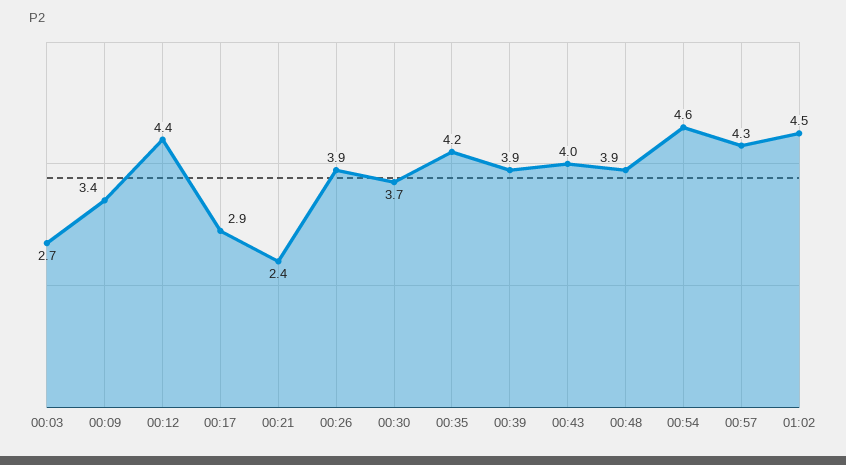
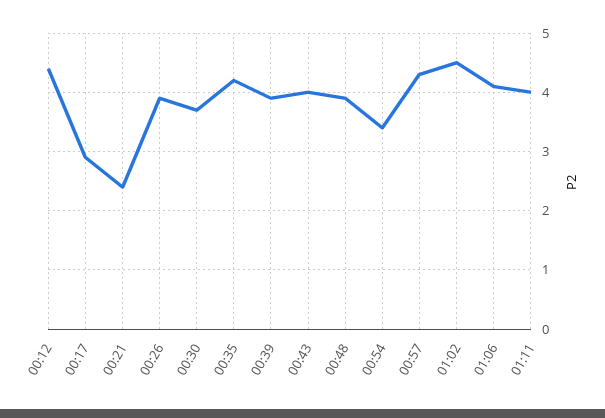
00:03: 2.7 -> none
00:09: 3.4 -> none
00:54: 4.6 -> 3.5
01:06: none -> 4
01:11: none -> 4

